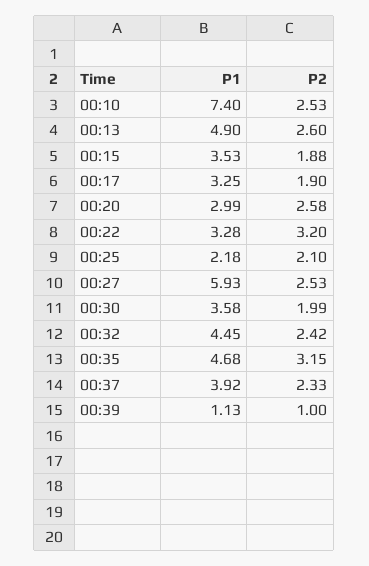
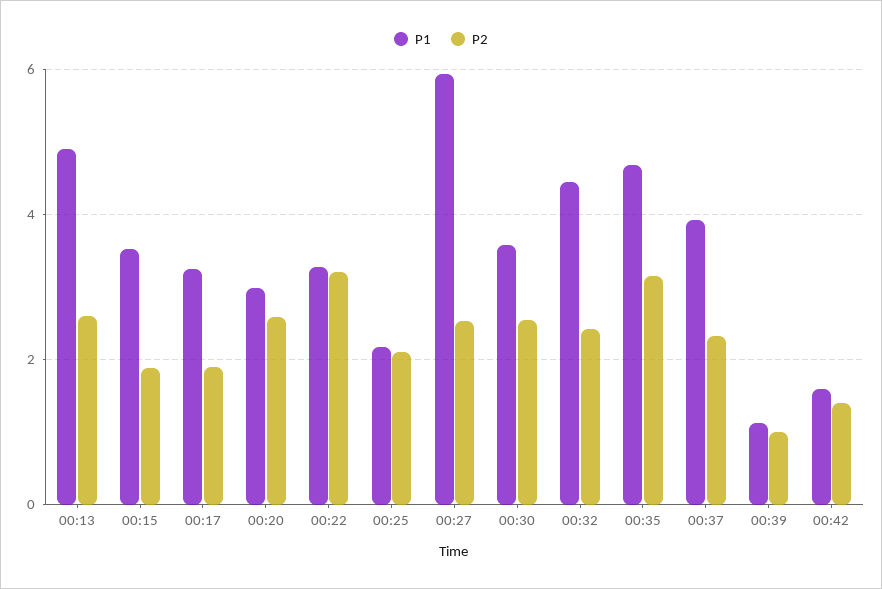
P1, 00:10: 7.4 -> none
P2, 00:10: 2.53 -> none
P2, 00:30: 1.99 -> 2.6
P1, 00:42: none -> 1.6
P2, 00:42: none -> 1.4

